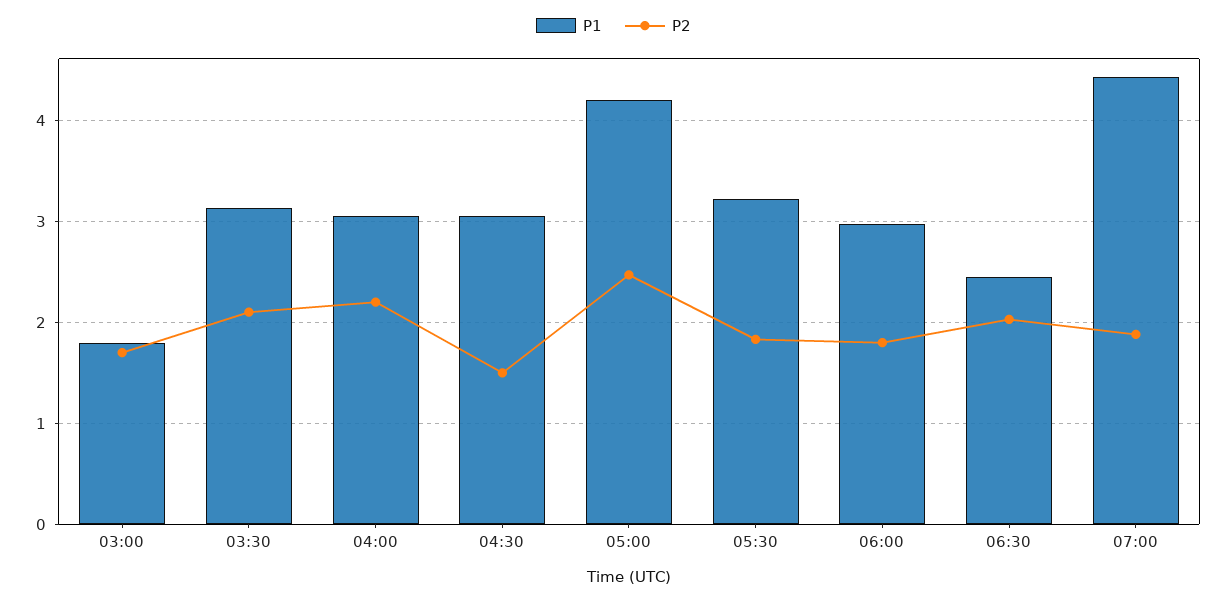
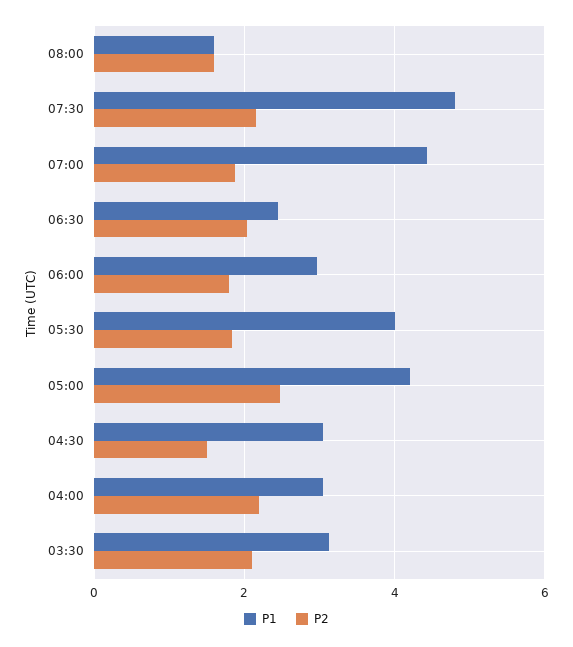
P1, 03:00: 1.8 -> none
P2, 03:00: 1.7 -> none
P1, 05:30: 3.2 -> 4
P1, 08:00: none -> 1.6
P2, 08:00: none -> 1.6
P1, 07:30: none -> 4.8
P2, 07:30: none -> 2.2

